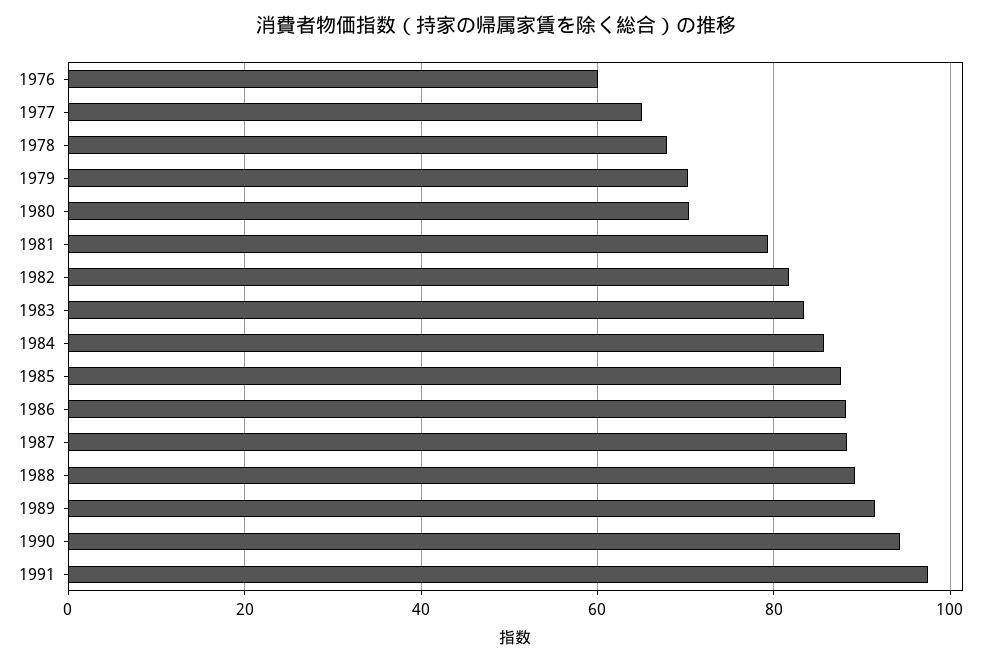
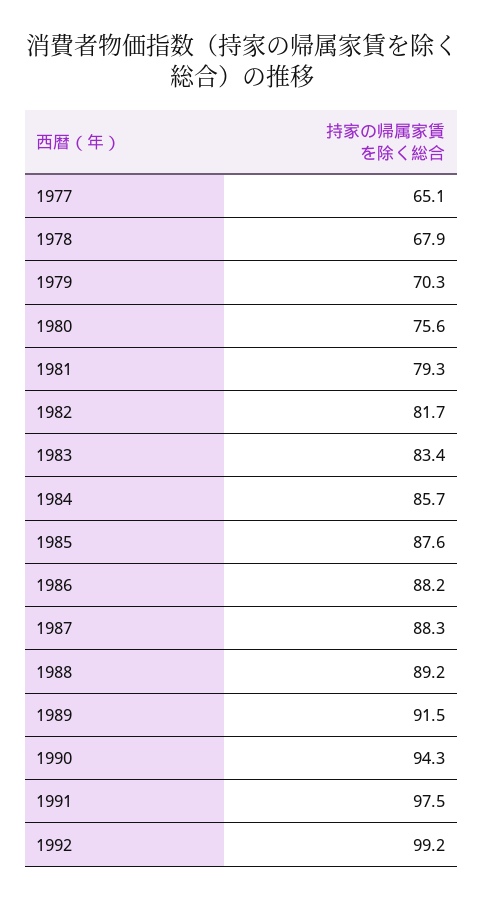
1976: 60 -> none
1980: 70 -> 75.6
1992: none -> 99.2

